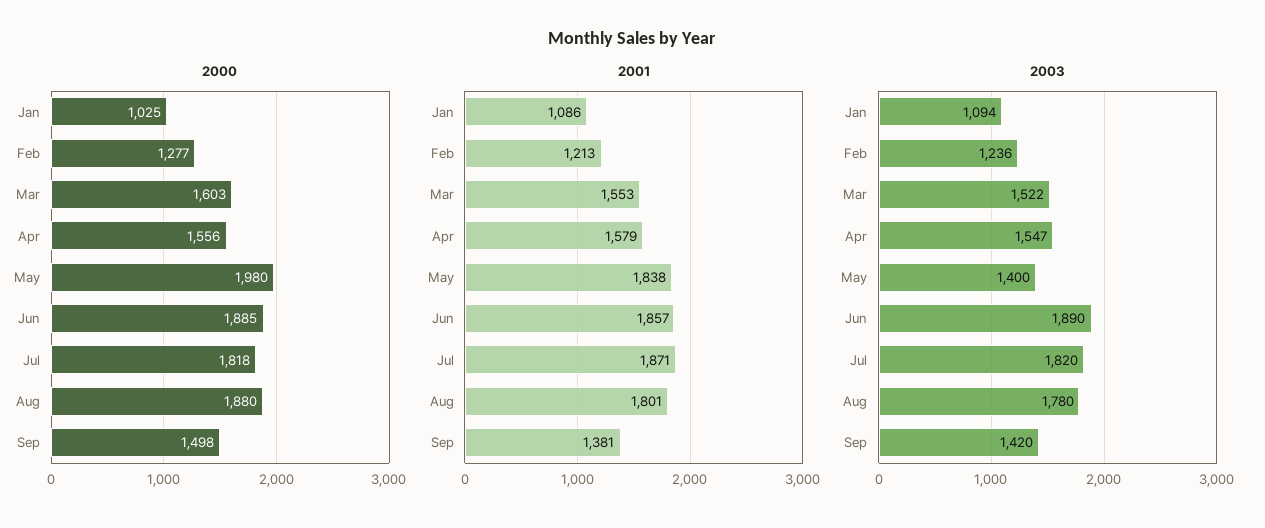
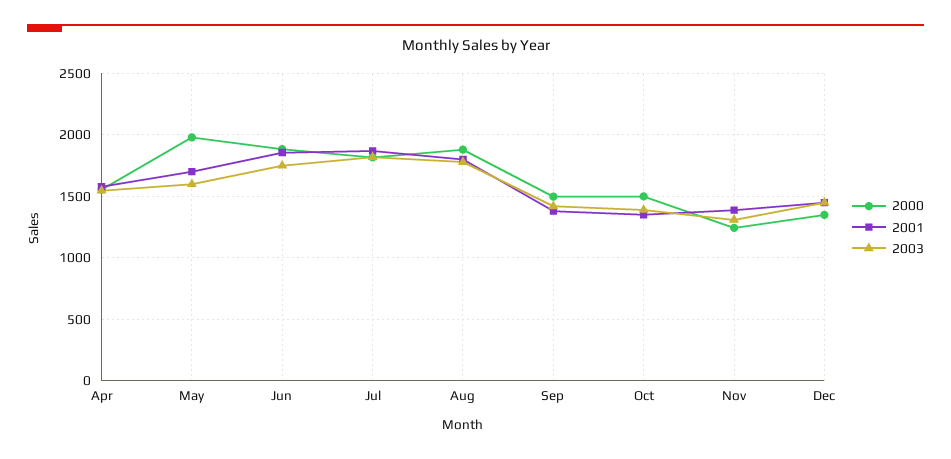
2000, Jan: 1025 -> none
2000, Feb: 1277 -> none
2000, Mar: 1603 -> none
2001, Jan: 1086 -> none
2001, Feb: 1213 -> none
2001, Mar: 1553 -> none
2001, May: 1838 -> 1700
2003, Jan: 1094 -> none
2003, Feb: 1236 -> none
2003, Mar: 1522 -> none
2003, May: 1400 -> 1600
2003, Jun: 1890 -> 1750
2000, Oct: none -> 1500
2001, Oct: none -> 1350
2003, Oct: none -> 1400
2000, Nov: none -> 1250
2001, Nov: none -> 1400
2003, Nov: none -> 1300
2000, Dec: none -> 1350
2001, Dec: none -> 1450
2003, Dec: none -> 1450

